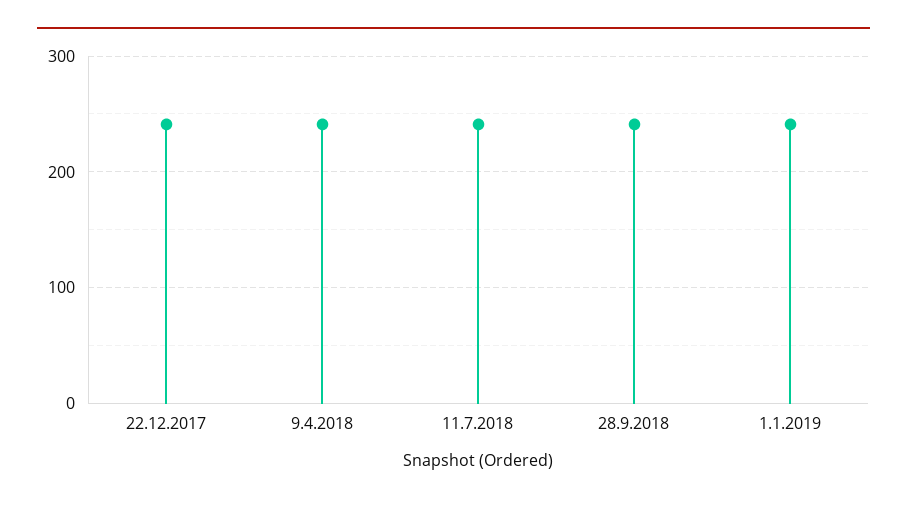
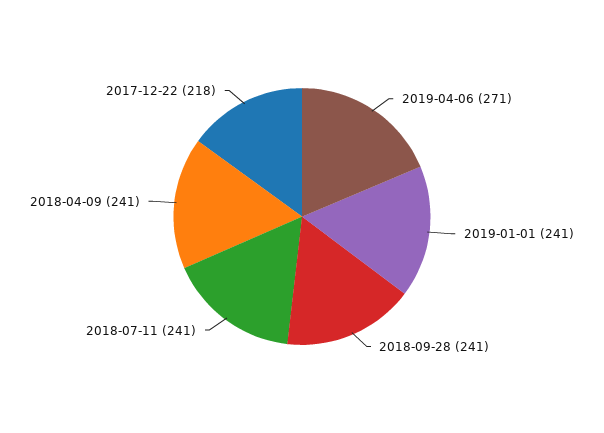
22.12.2017: 240 -> 218
2019-04-06: none -> 271

